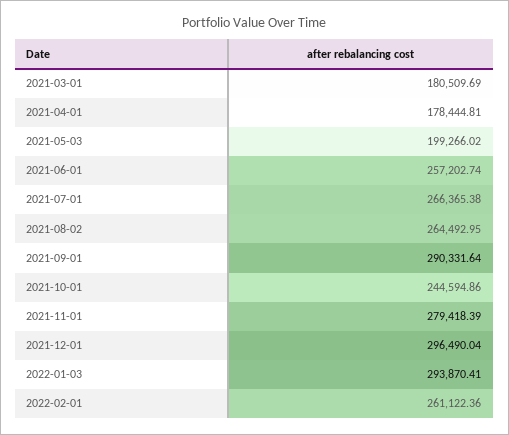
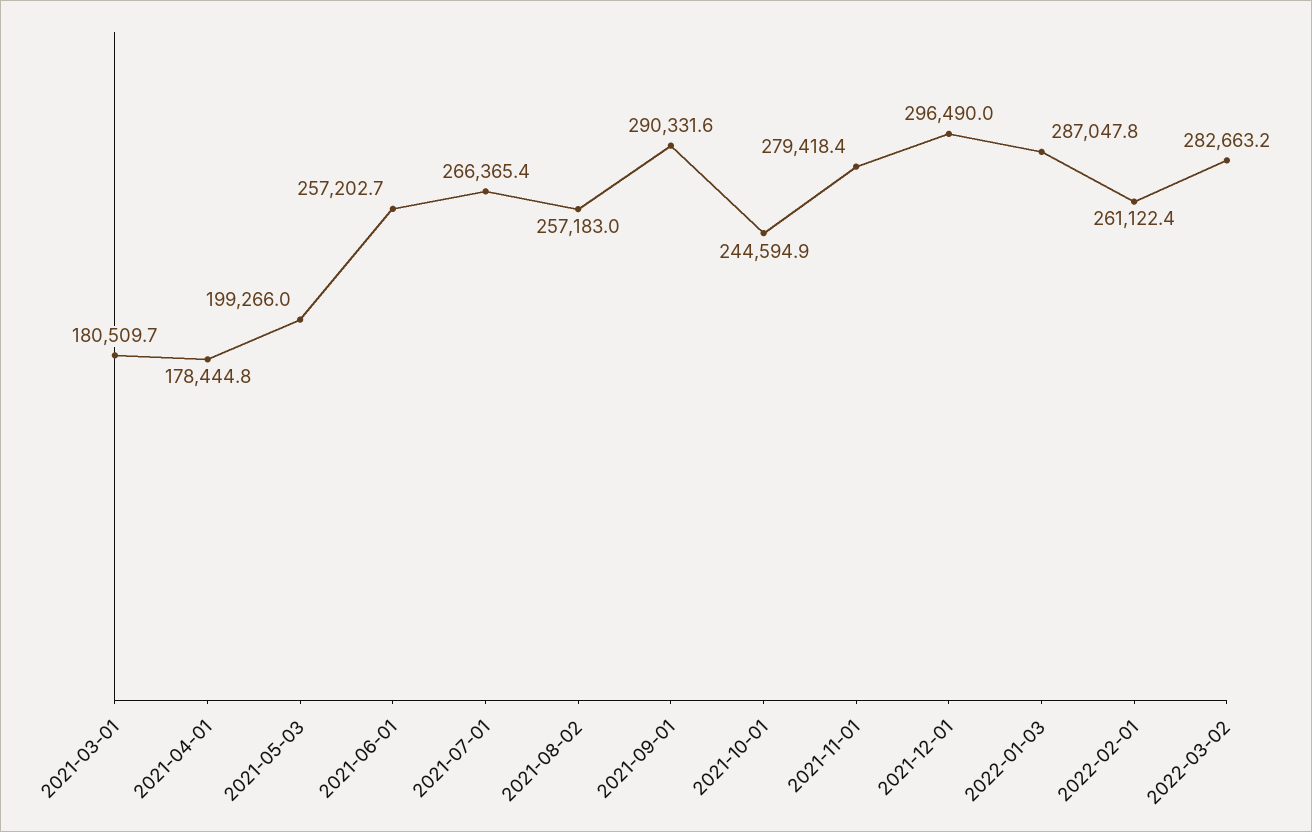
2021-08-02: 264492.95 -> 257183
2022-01-03: 293870.41 -> 287047.8
2022-03-02: none -> 282663.2

